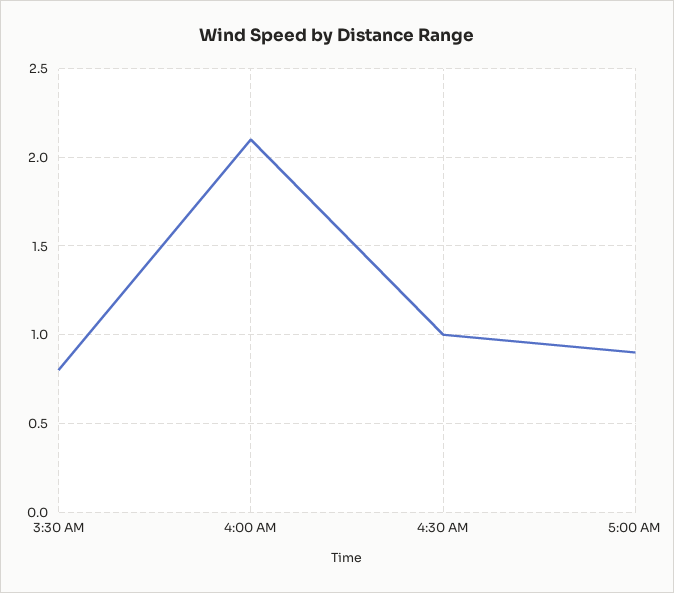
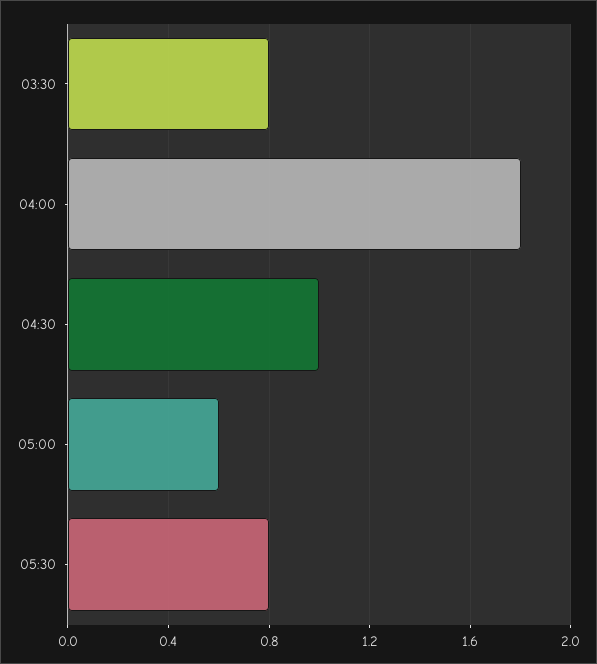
4:00 AM: 2.1 -> 1.8
5:00 AM: 0.9 -> 0.6
05:30: none -> 0.8

